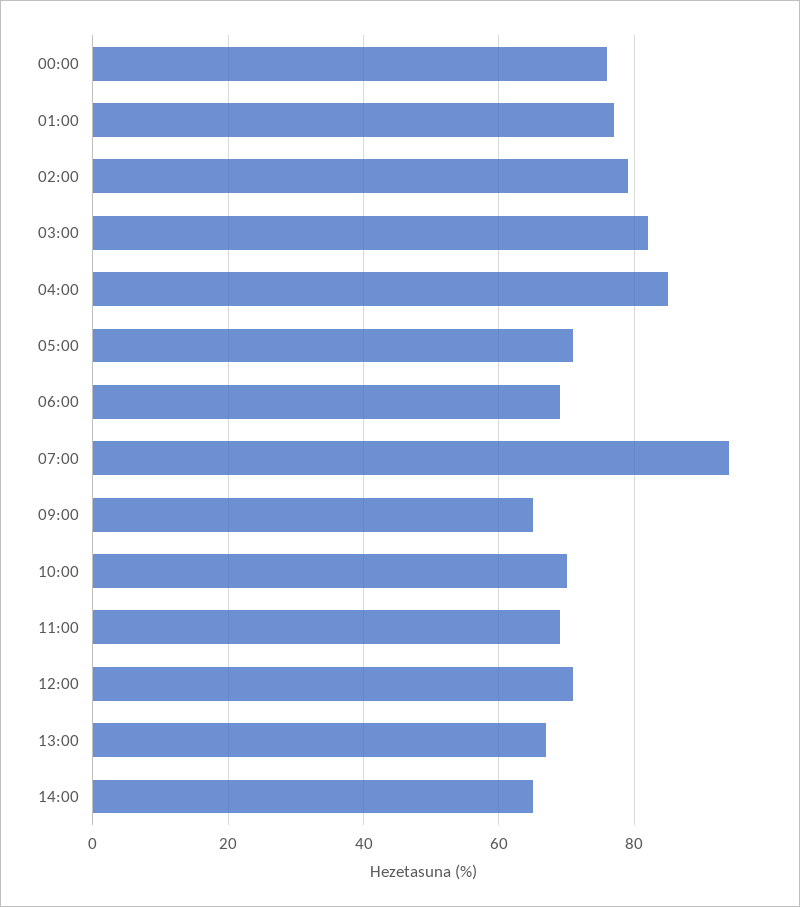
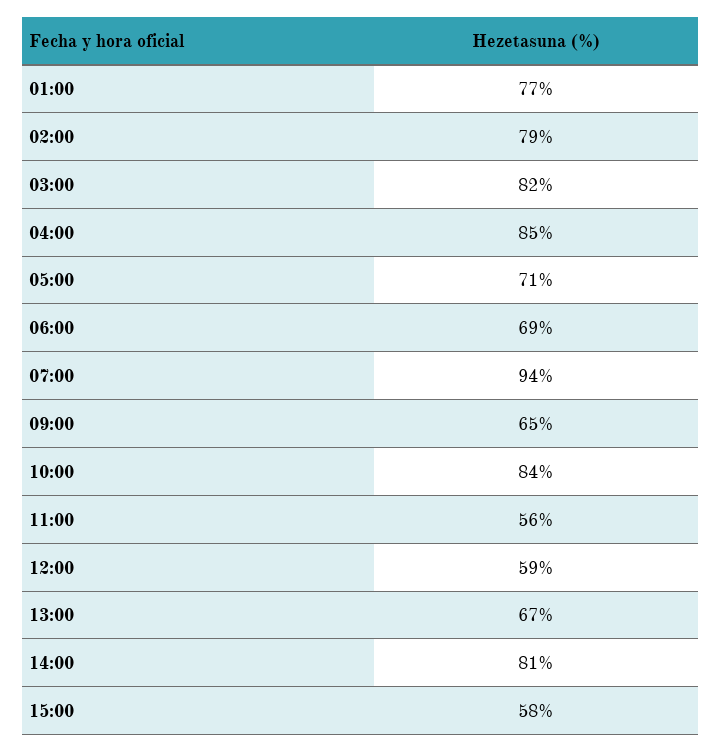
00:00: 75 -> none
10:00: 70 -> 84
11:00: 70 -> 56
12:00: 70 -> 59
14:00: 65 -> 81
15:00: none -> 58

